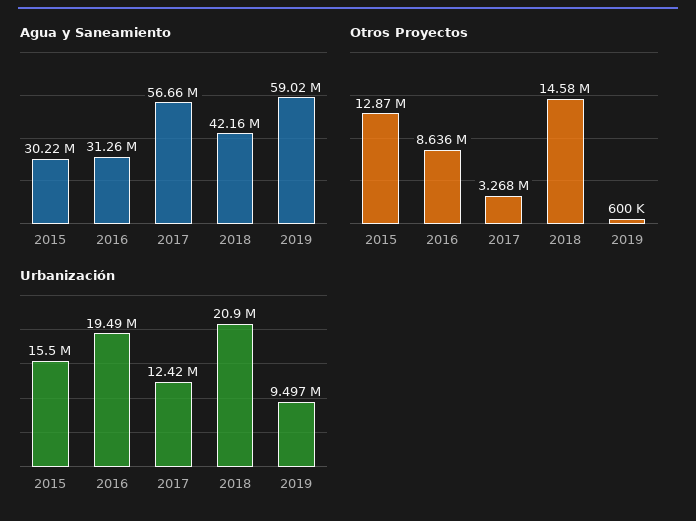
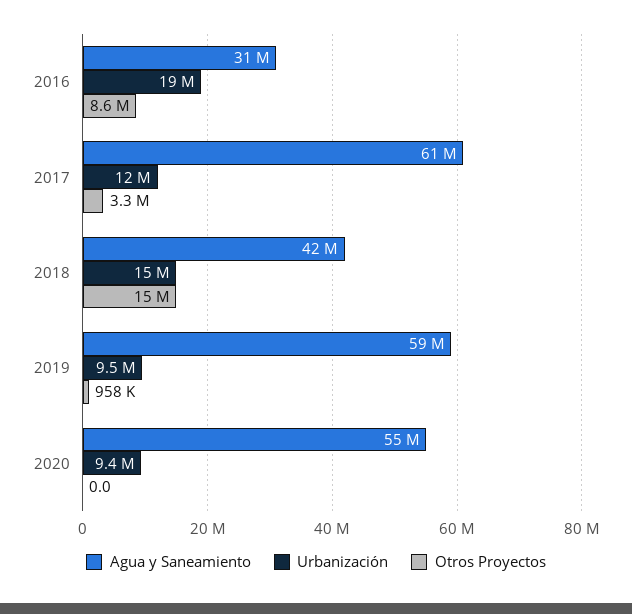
Agua y Saneamiento, 2015: 30220000 -> none
Agua y Saneamiento, 2017: 56660000 -> 61000000
Otros Proyectos, 2015: 12870000 -> none
Otros Proyectos, 2019: 600000 -> 958000
Urbanización, 2015: 15500000 -> none
Urbanización, 2018: 20900000 -> 15000000
Agua y Saneamiento, 2020: none -> 55000000
Urbanización, 2020: none -> 9400000
Otros Proyectos, 2020: none -> 0

